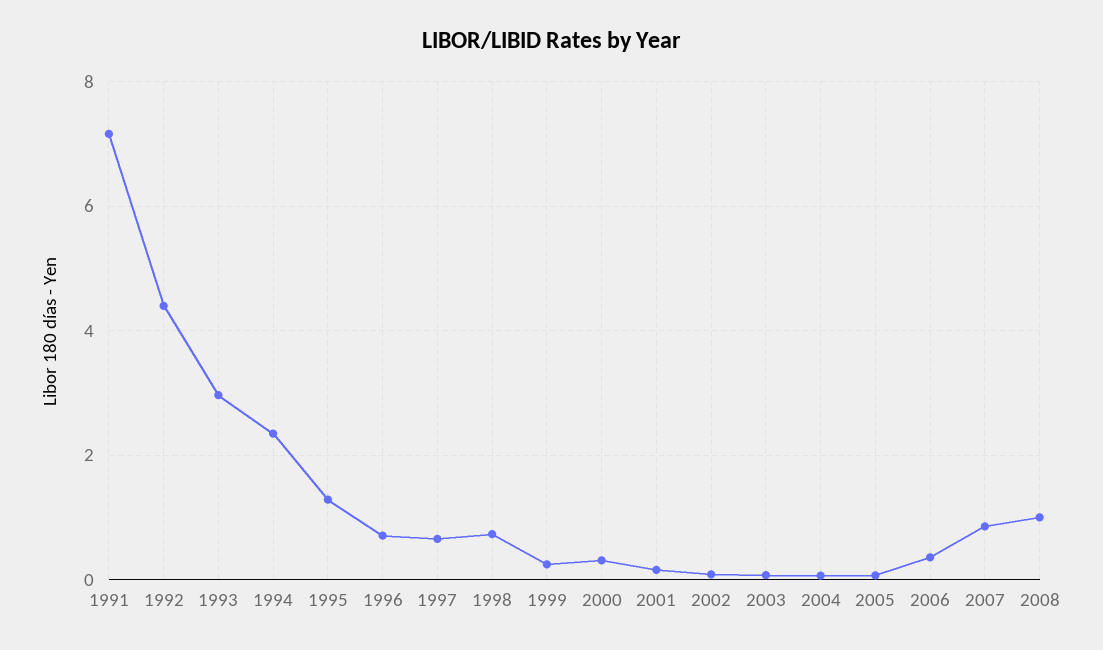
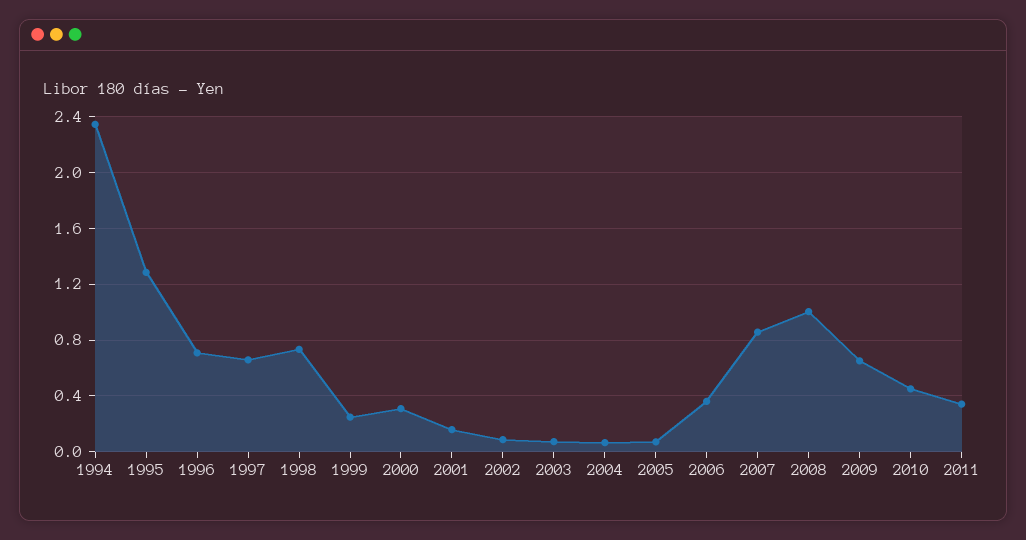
1991: 7.2 -> none
1992: 4.4 -> none
1993: 3 -> none
2009: none -> 0.65
2010: none -> 0.45
2011: none -> 0.35

